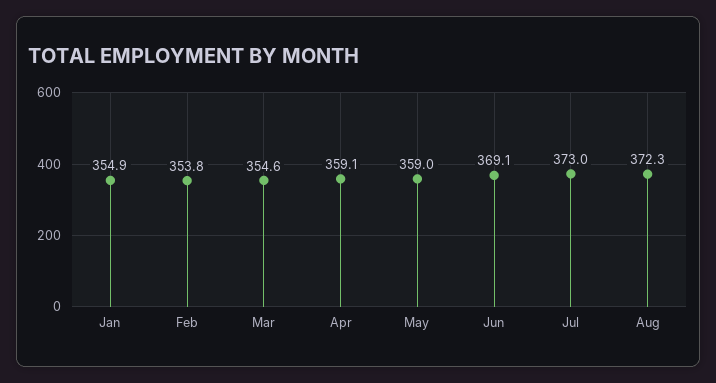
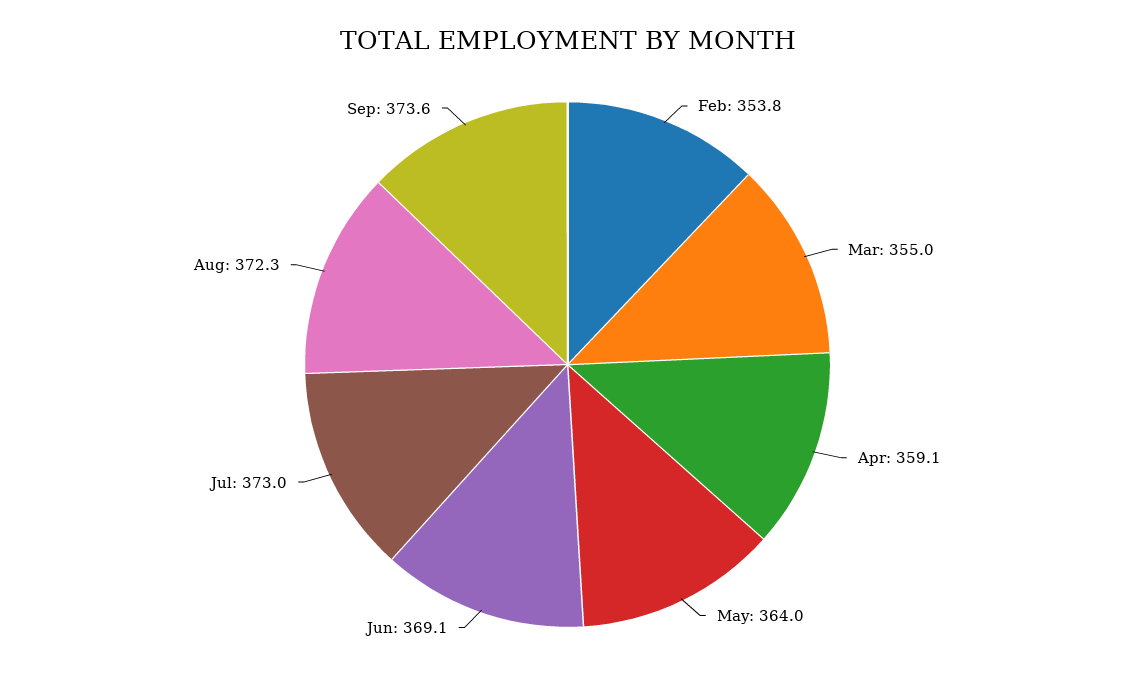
Jan: 354.9 -> none
Mar: 354.6 -> 355
May: 359 -> 364
Sep: none -> 373.6

